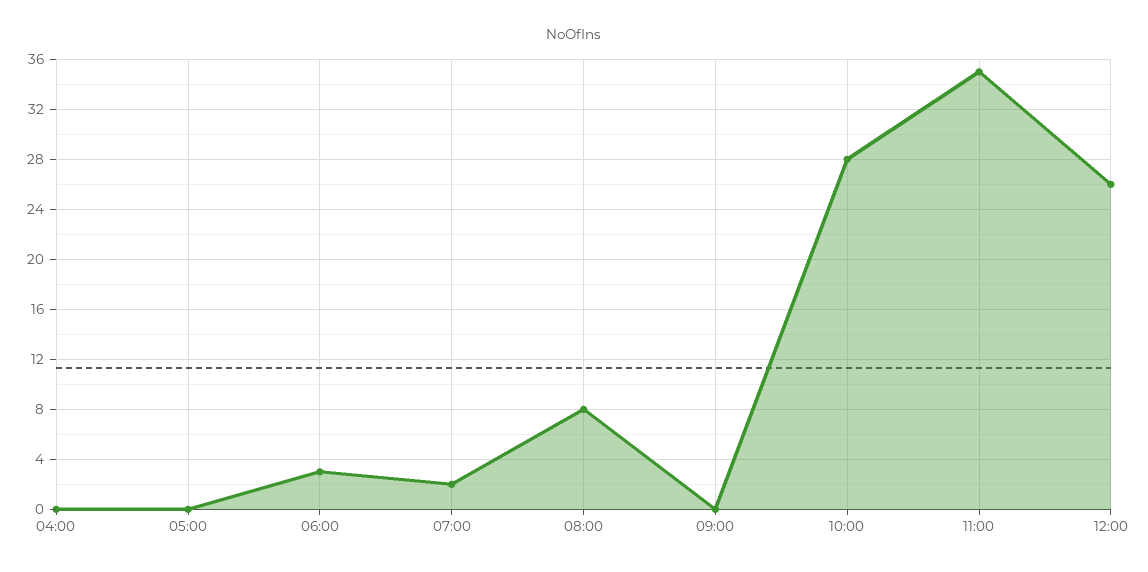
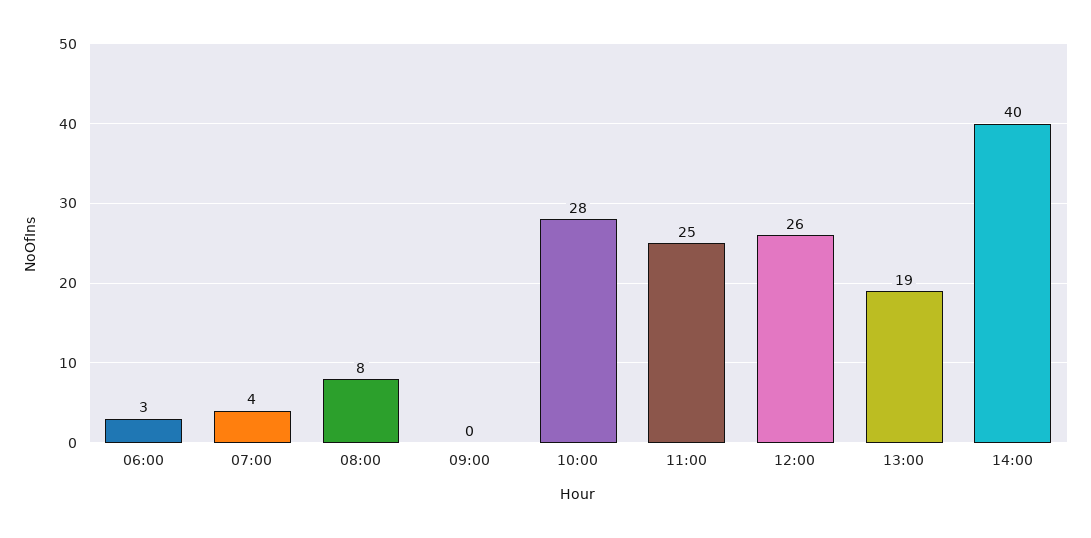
04:00: 0 -> none
05:00: 0 -> none
07:00: 2 -> 4
11:00: 35 -> 25
13:00: none -> 19
14:00: none -> 40

